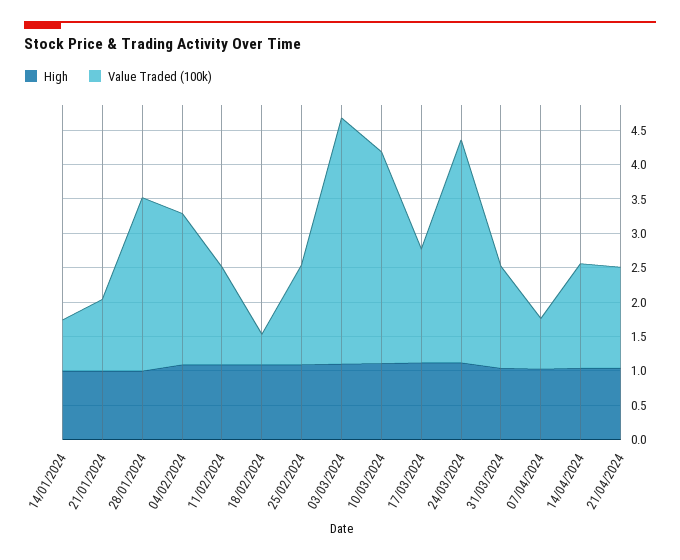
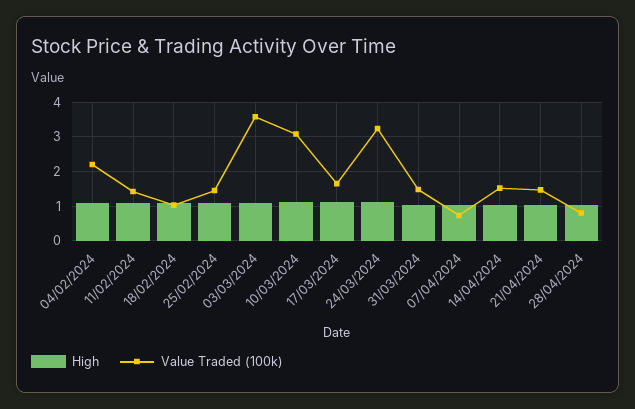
High, 14/01/2024: 1 -> none
Value Traded (100k), 14/01/2024: 0.75 -> none
High, 21/01/2024: 1 -> none
Value Traded (100k), 21/01/2024: 1 -> none
High, 28/01/2024: 1 -> none
Value Traded (100k), 28/01/2024: 2.5 -> none
Value Traded (100k), 18/02/2024: 0.5 -> 1
High, 28/04/2024: none -> 1
Value Traded (100k), 28/04/2024: none -> 0.8

